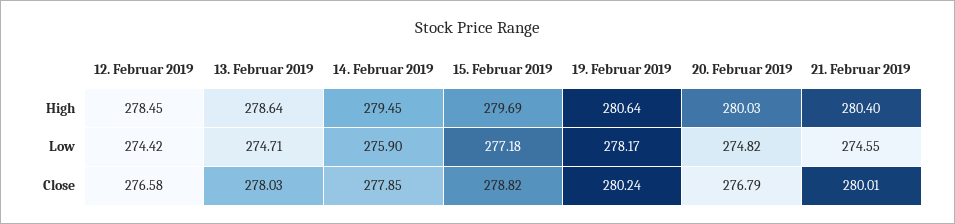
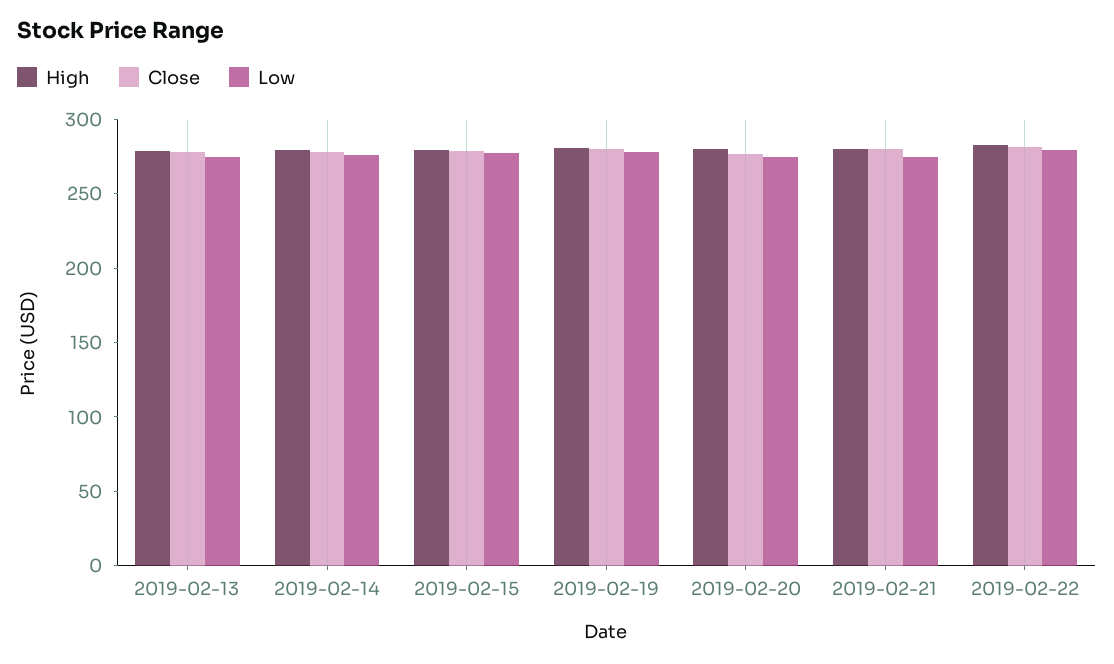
High, 12. Februar 2019: 278.45 -> none
Low, 12. Februar 2019: 274.42 -> none
Close, 12. Februar 2019: 276.58 -> none
High, 2019-02-22: none -> 280
Close, 2019-02-22: none -> 280
Low, 2019-02-22: none -> 280

